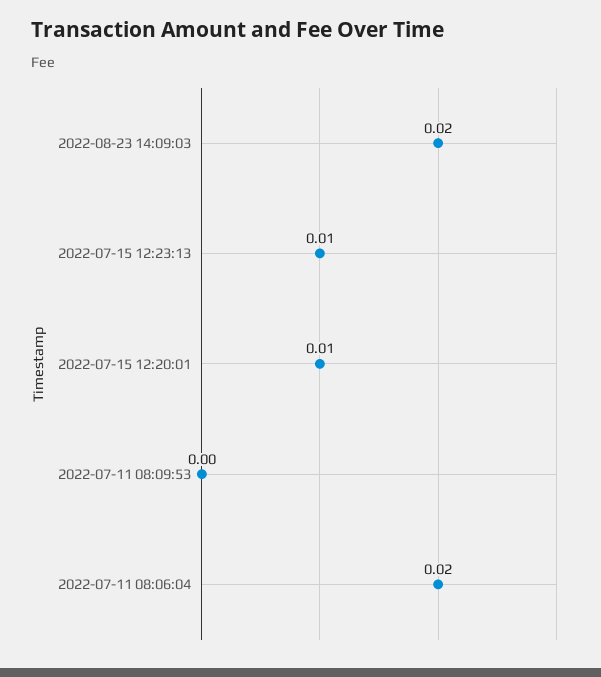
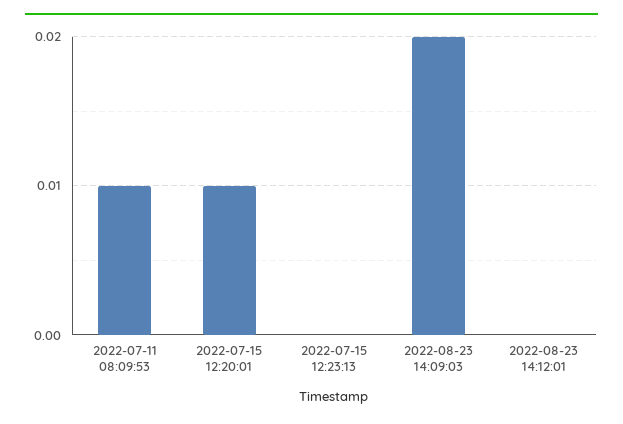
2022-07-15 12:23:13: 0.01 -> 0
2022-07-11 08:09:53: 0 -> 0.01
2022-07-11 08:06:04: 0.02 -> none
2022-08-23 14:12:01: none -> 0

